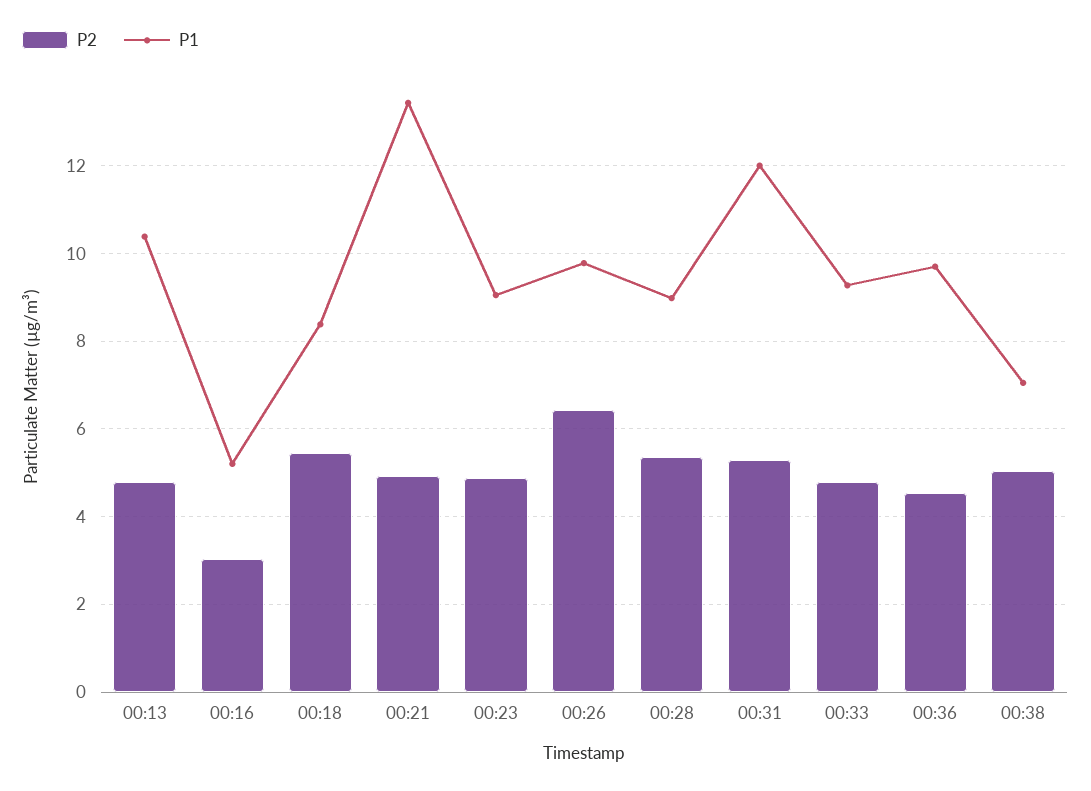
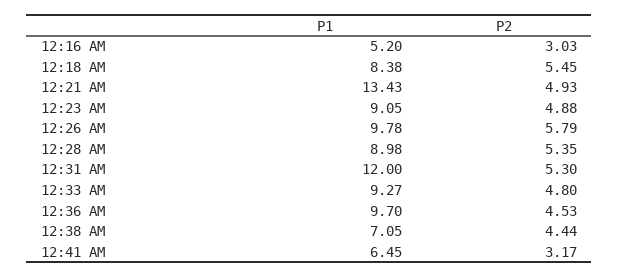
P2, 00:13: 4.8 -> none
P1, 00:13: 10.4 -> none
P2, 00:26: 6.4 -> 5.79
P2, 00:38: 5 -> 4.44
P1, 12:41 AM: none -> 6.45
P2, 12:41 AM: none -> 3.17

